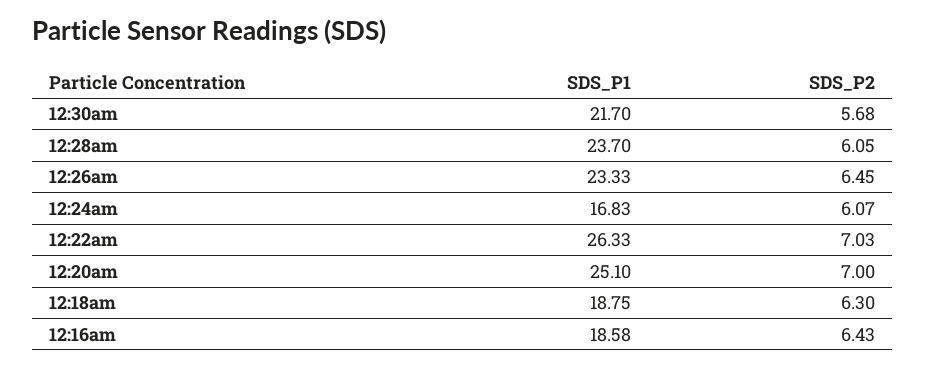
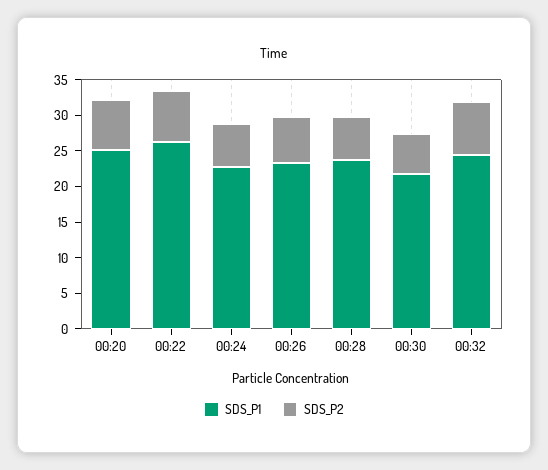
SDS_P1, 12:24am: 16.83 -> 22.5
SDS_P1, 12:18am: 18.75 -> none
SDS_P2, 12:18am: 6.3 -> none
SDS_P1, 12:16am: 18.58 -> none
SDS_P2, 12:16am: 6.43 -> none
SDS_P1, 00:32: none -> 25
SDS_P2, 00:32: none -> 7.5

